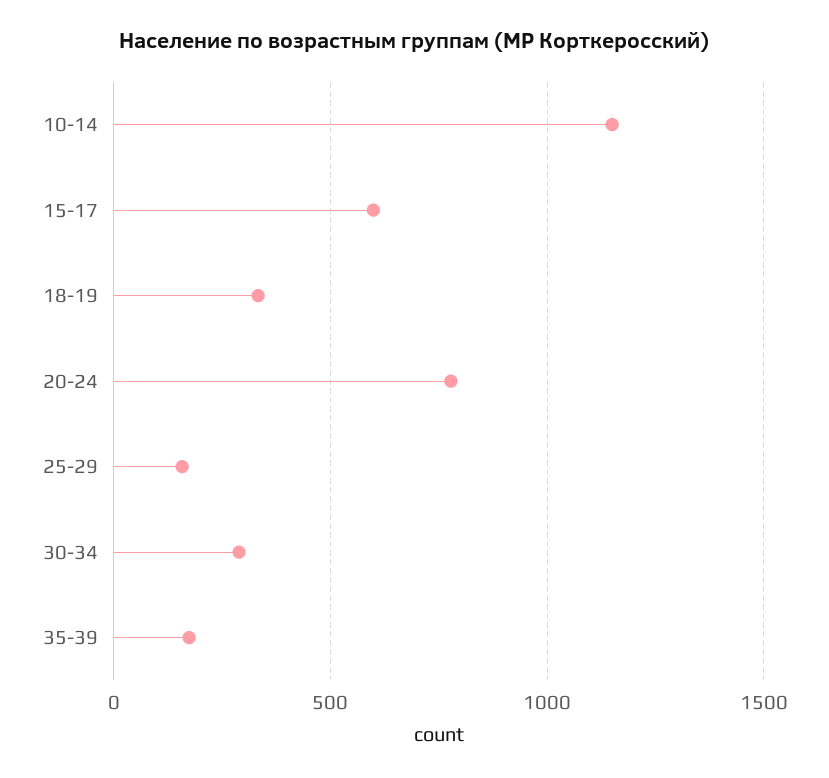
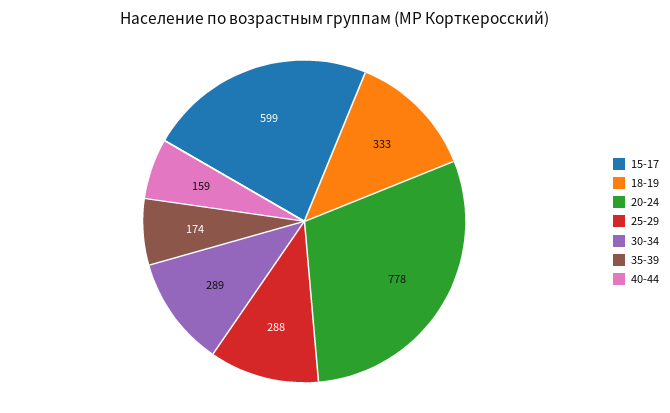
10-14: 1150 -> none
25-29: 150 -> 288
40-44: none -> 159

